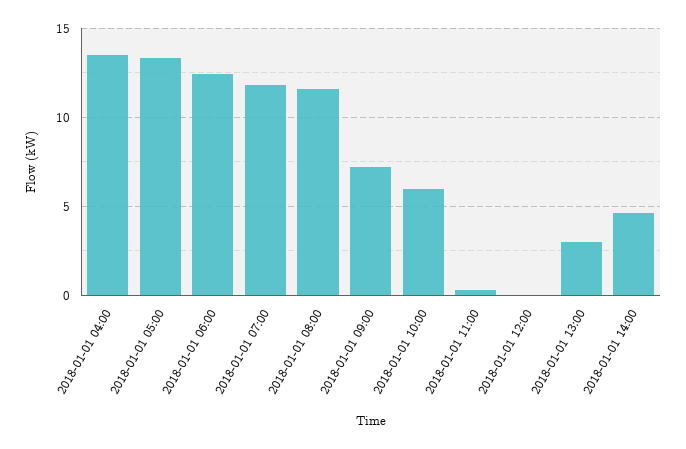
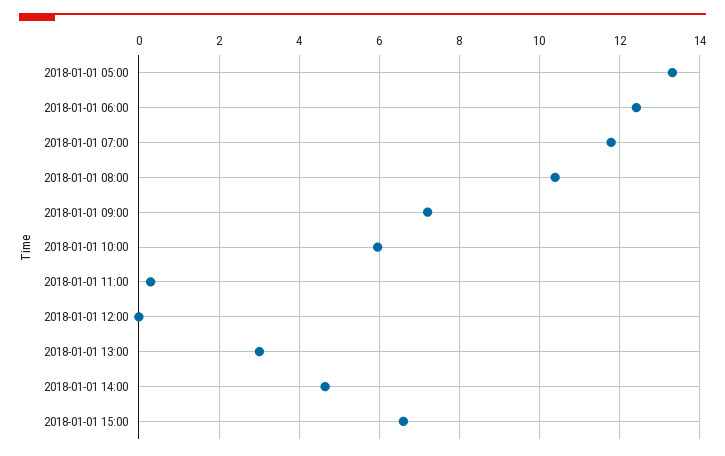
2018-01-01 04:00: 13.5 -> none
2018-01-01 08:00: 11.5 -> 10.4
2018-01-01 15:00: none -> 6.6

